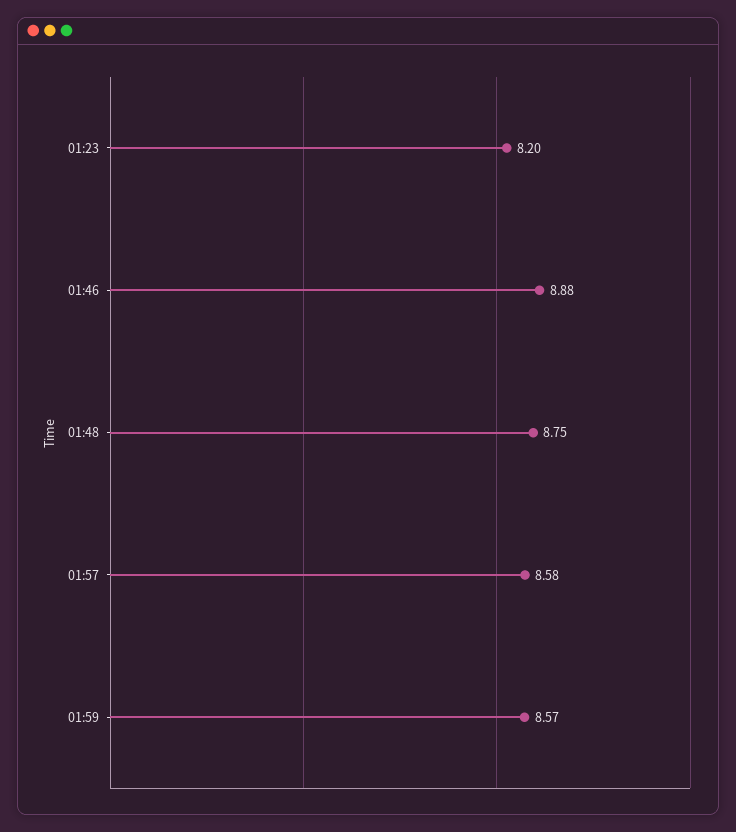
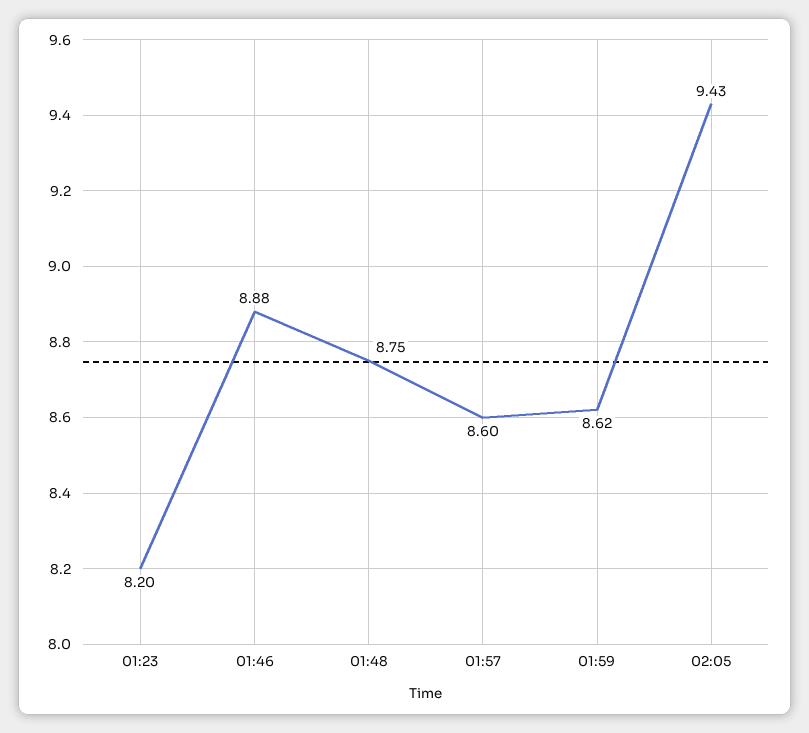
01:57: 8.58 -> 8.6
01:59: 8.57 -> 8.62
02:05: none -> 9.43

